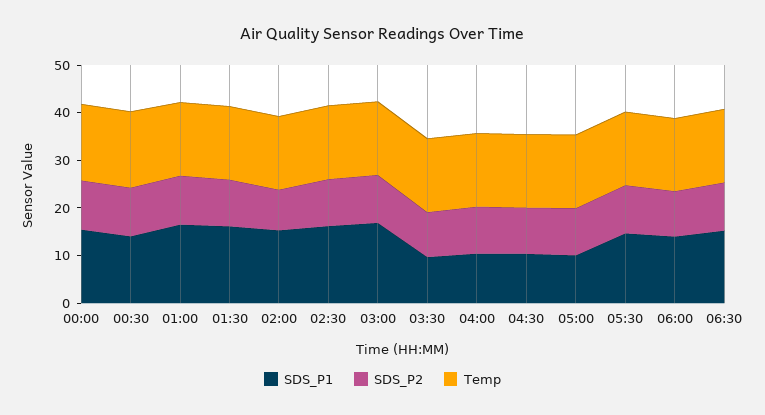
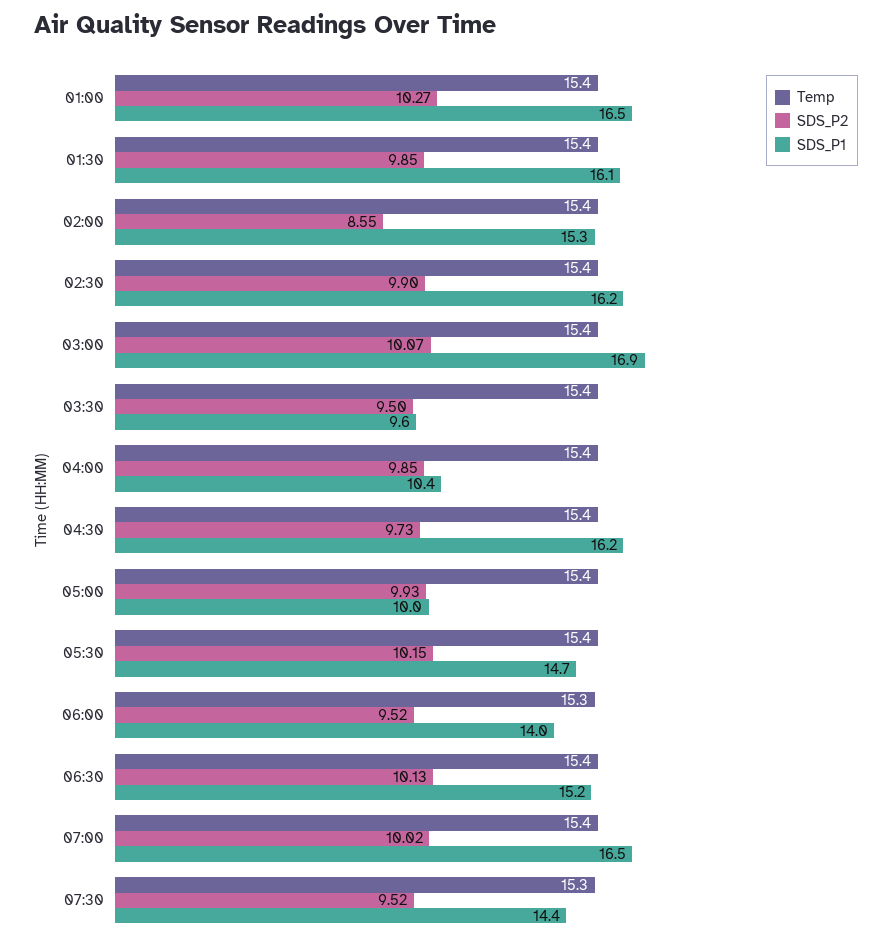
SDS_P1, 00:00: 16 -> none
SDS_P2, 00:00: 10 -> none
Temp, 00:00: 16 -> none
SDS_P1, 00:30: 14 -> none
SDS_P2, 00:30: 10 -> none
Temp, 00:30: 16 -> none
SDS_P1, 04:30: 10 -> 16.2
Temp, 07:00: none -> 15.4
SDS_P2, 07:00: none -> 10.02
SDS_P1, 07:00: none -> 16.5
Temp, 07:30: none -> 15.3
SDS_P2, 07:30: none -> 9.52
SDS_P1, 07:30: none -> 14.4

